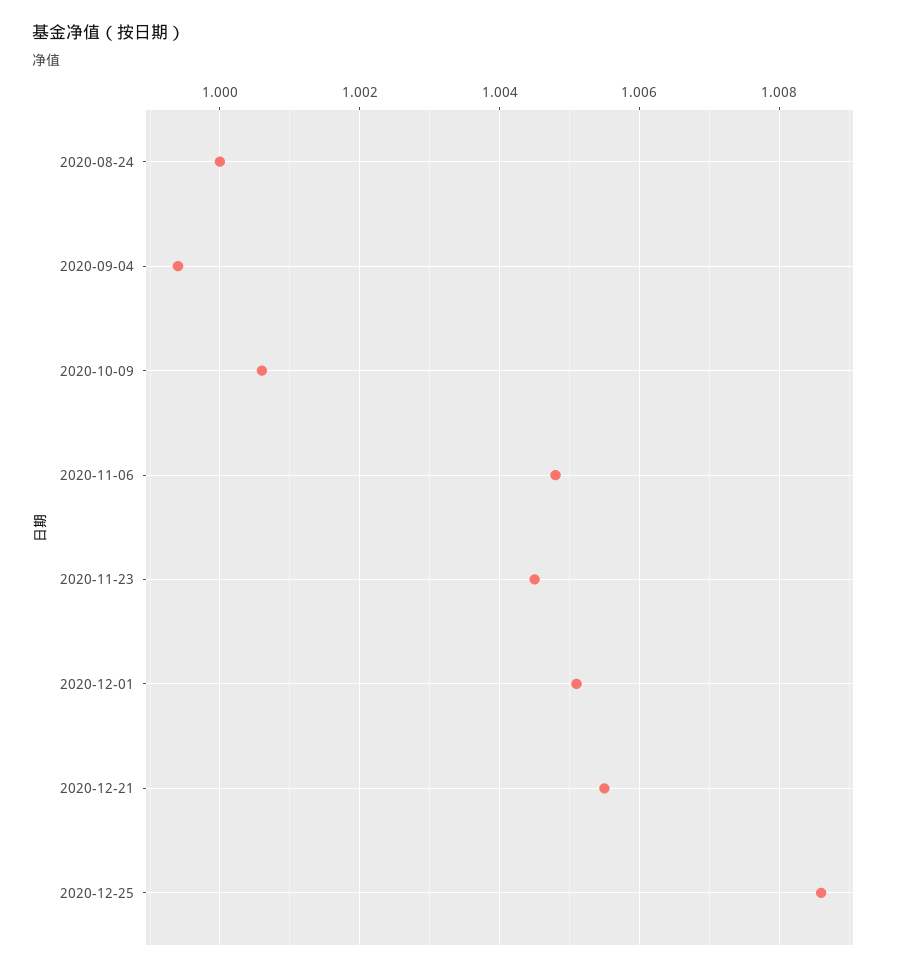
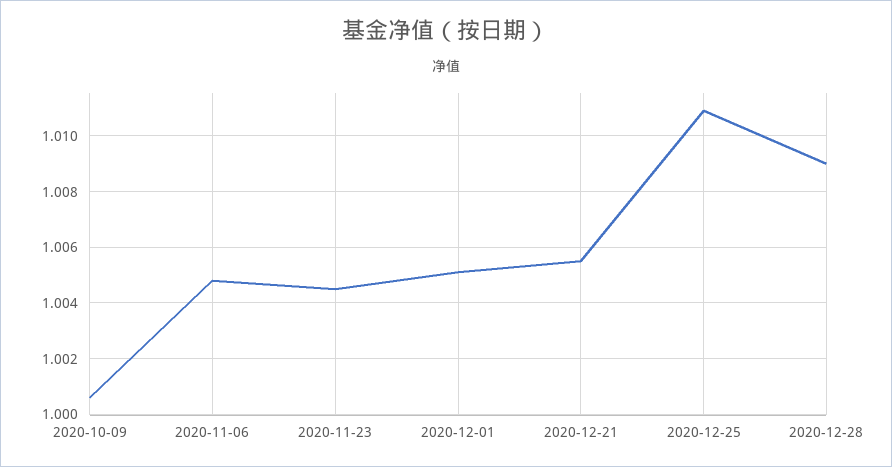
2020-08-24: 1 -> none
2020-09-04: 0.9995 -> none
2020-12-25: 1.0085 -> 1.011
2020-12-28: none -> 1.009

